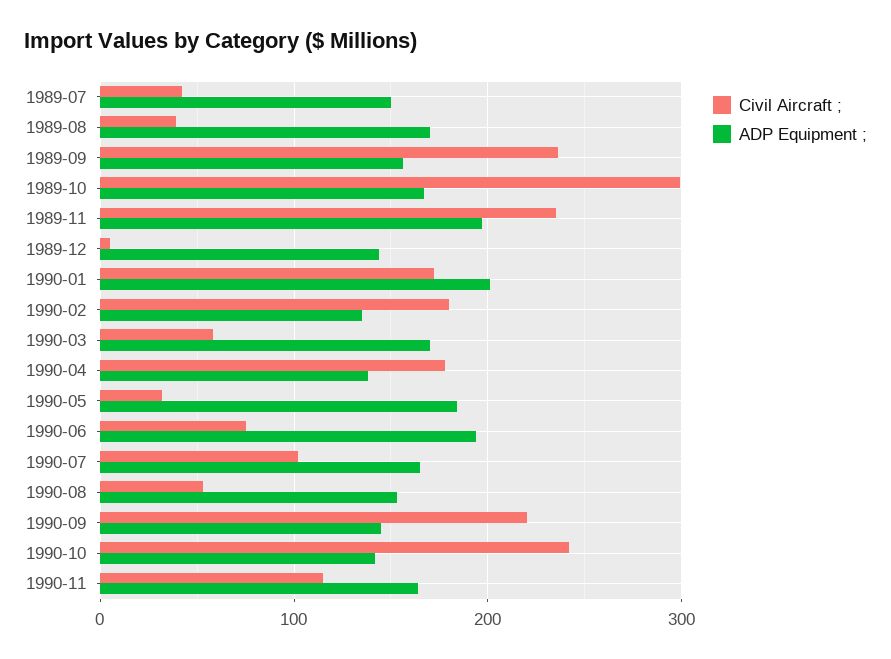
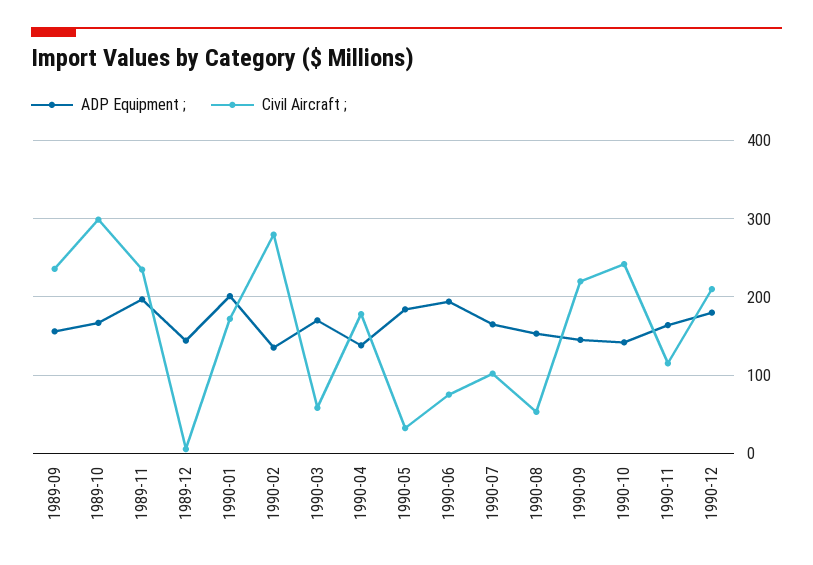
Civil Aircraft ;, 1989-07: 40 -> none
ADP Equipment ;, 1989-07: 150 -> none
Civil Aircraft ;, 1989-08: 40 -> none
ADP Equipment ;, 1989-08: 170 -> none
Civil Aircraft ;, 1990-02: 180 -> 280
ADP Equipment ;, 1990-12: none -> 180
Civil Aircraft ;, 1990-12: none -> 210

